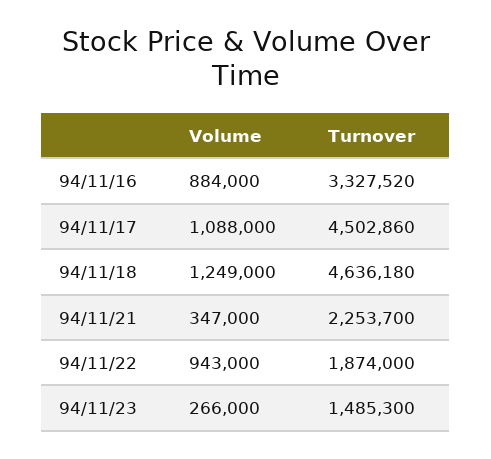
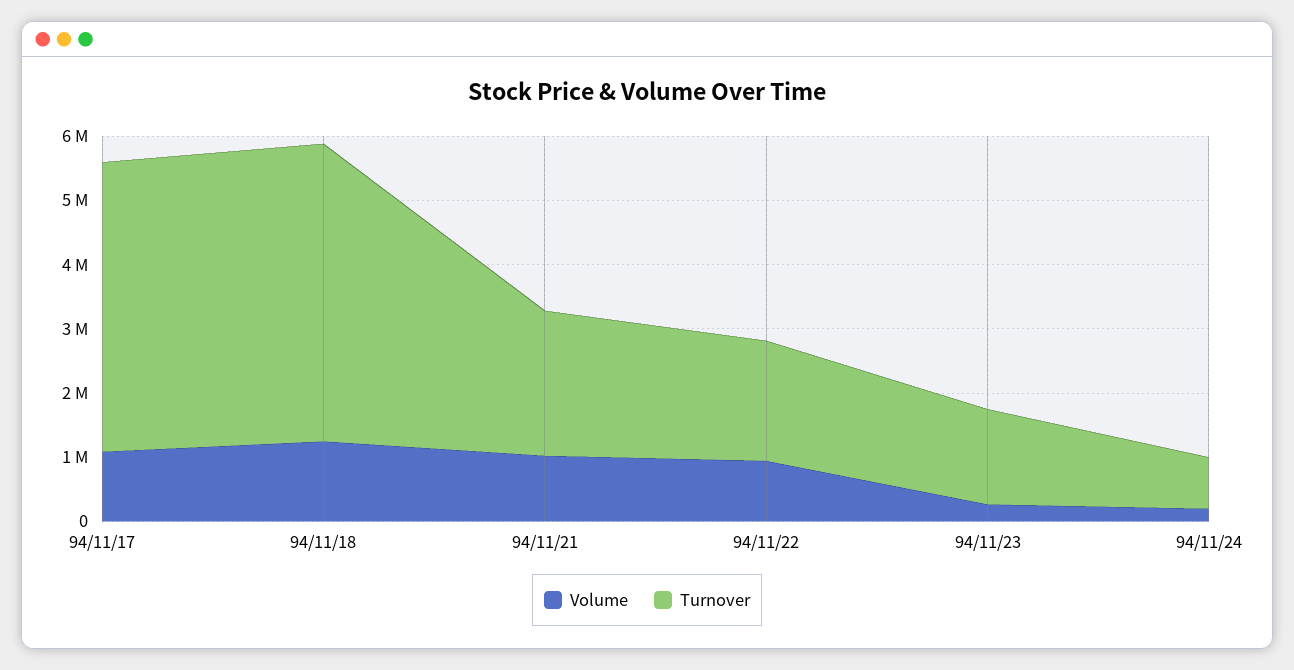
Volume, 94/11/16: 884000 -> none
Turnover, 94/11/16: 3327520 -> none
Volume, 94/11/21: 347000 -> 1000000
Volume, 94/11/24: none -> 200000
Turnover, 94/11/24: none -> 800000

